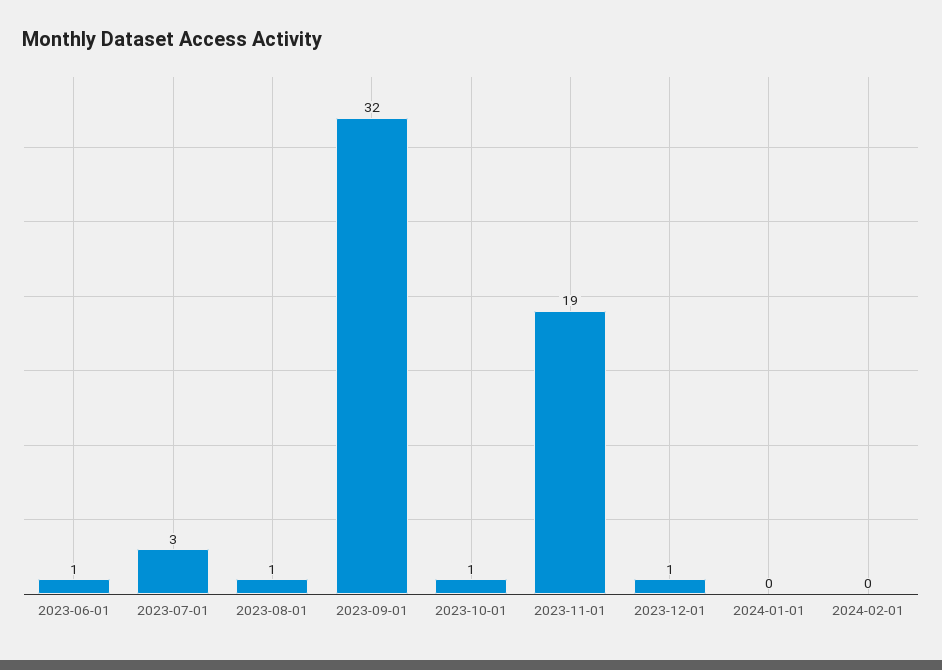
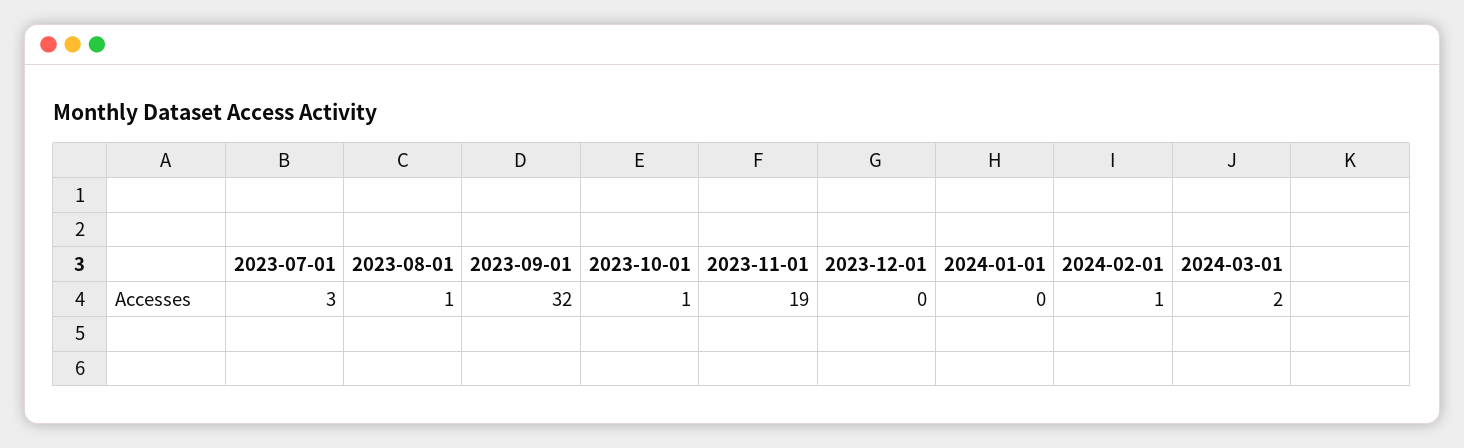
2023-06-01: 1 -> none
2023-12-01: 1 -> 0
2024-02-01: 0 -> 1
2024-03-01: none -> 2

